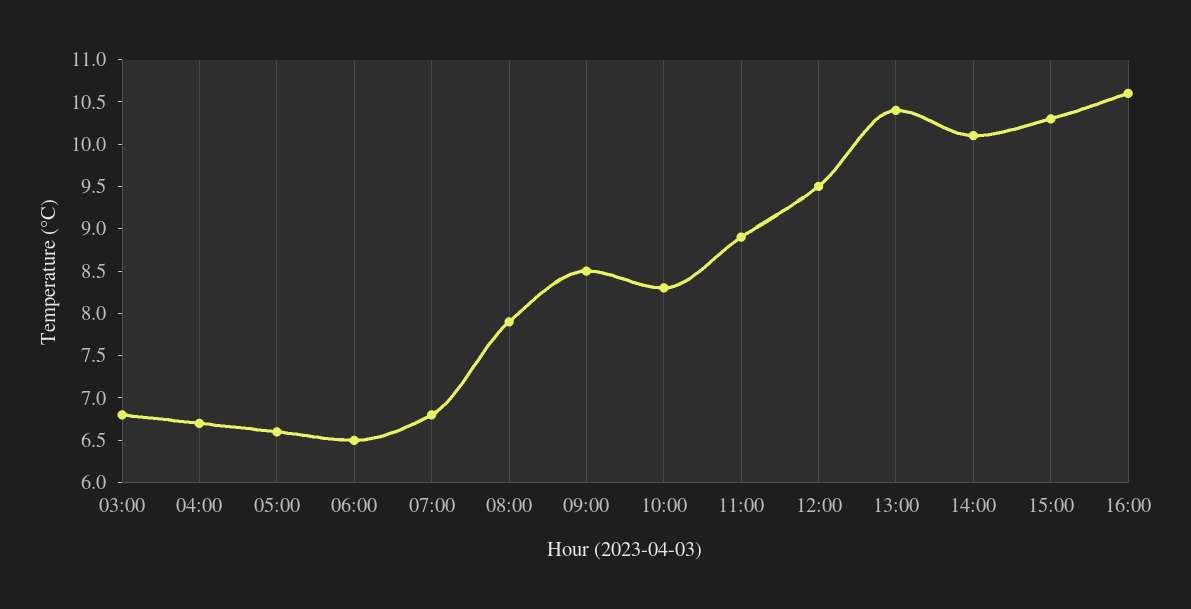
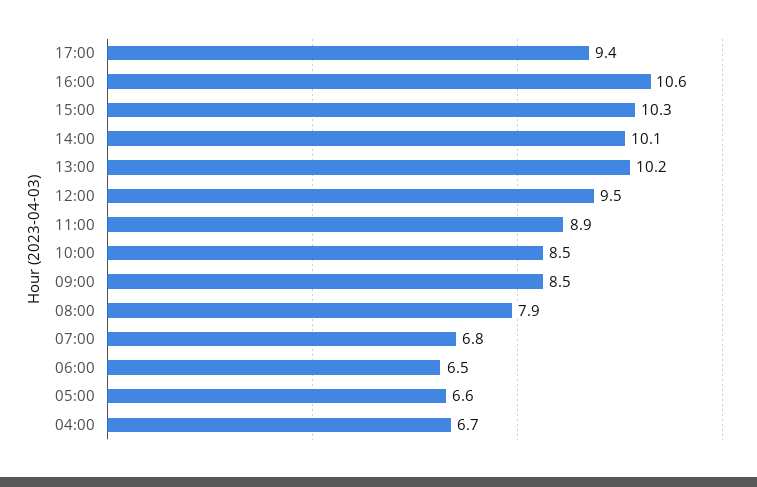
03:00: 6.8 -> none
10:00: 8.3 -> 8.5
13:00: 10.4 -> 10.2
17:00: none -> 9.4

